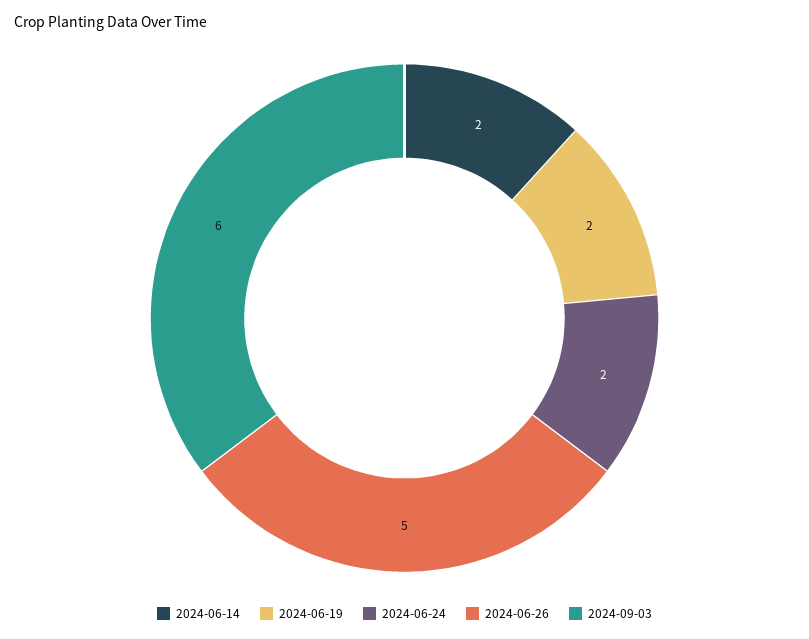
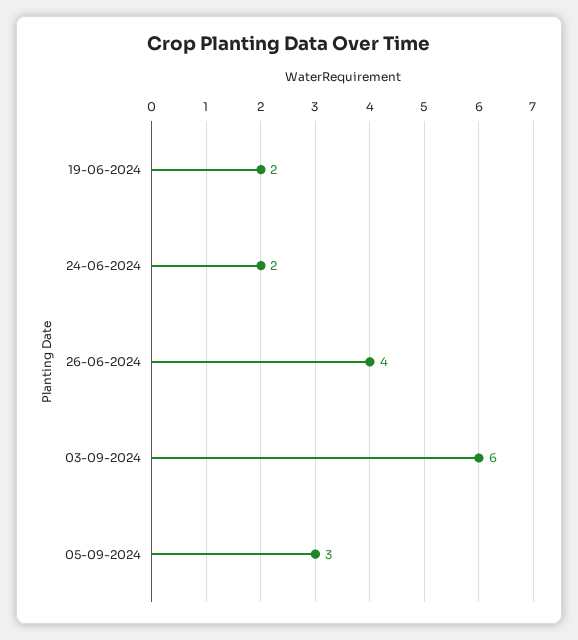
2024-06-14: 2 -> none
2024-06-26: 5 -> 4
05-09-2024: none -> 3

